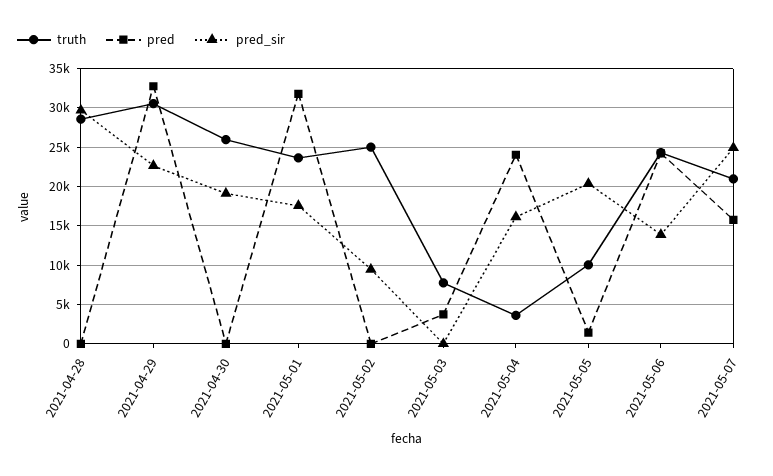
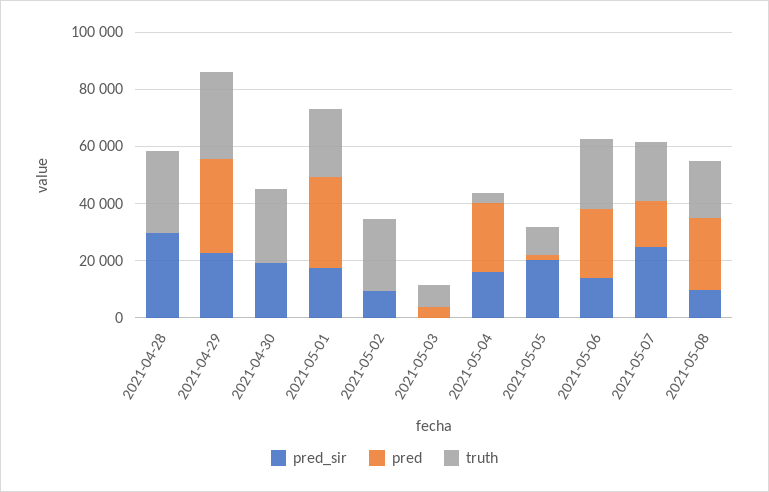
pred_sir, 2021-05-08: none -> 10000
pred, 2021-05-08: none -> 25000
truth, 2021-05-08: none -> 20000

